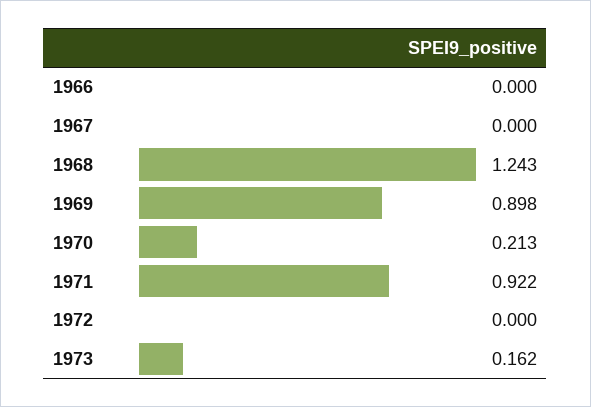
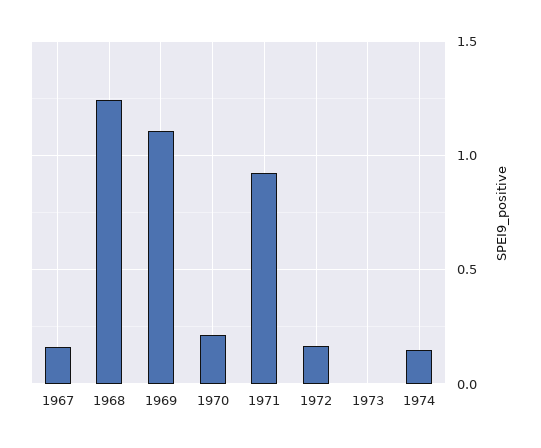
1966: 0 -> none
1967: 0 -> 0.15
1969: 0.898 -> 1.1
1972: 0 -> 0.15
1973: 0.162 -> 0
1974: none -> 0.15

